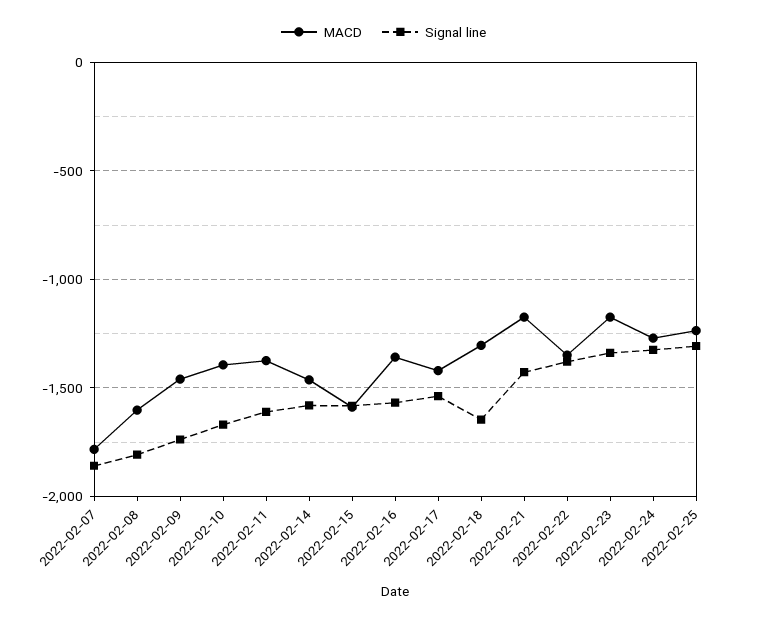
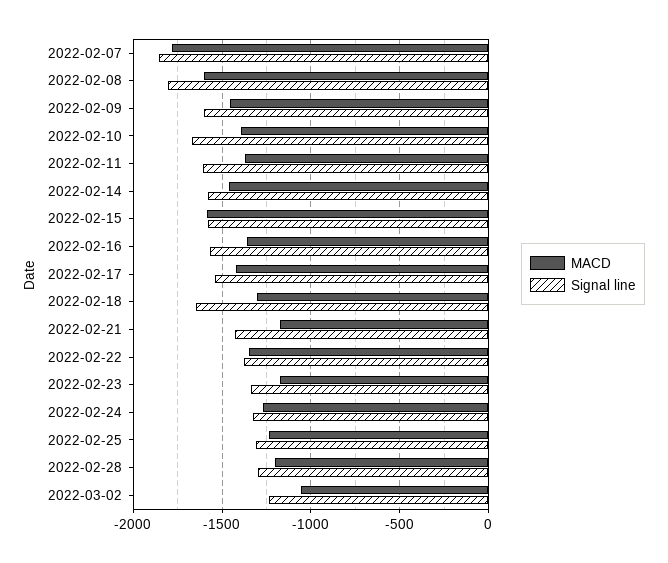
Signal line, 2022-02-09: -1750 -> -1600
MACD, 2022-02-28: none -> -1200
Signal line, 2022-02-28: none -> -1300
MACD, 2022-03-02: none -> -1050
Signal line, 2022-03-02: none -> -1250

